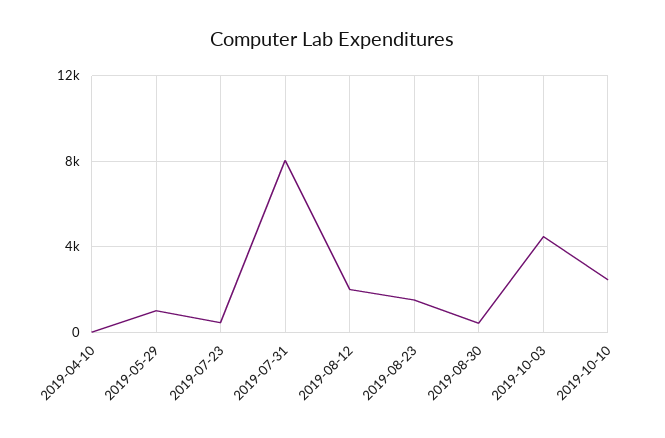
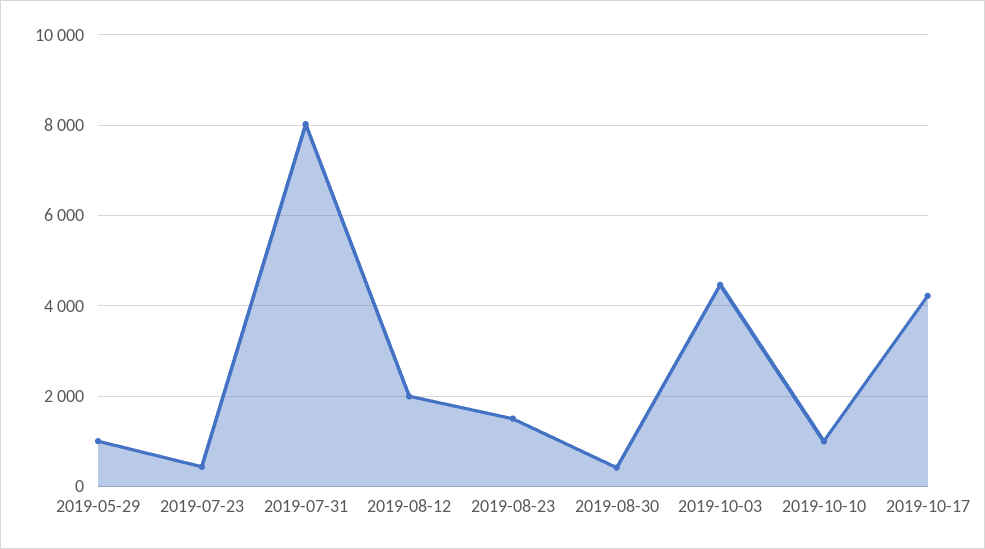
2019-04-10: 0 -> none
2019-10-10: 2500 -> 1000
2019-10-17: none -> 4200

